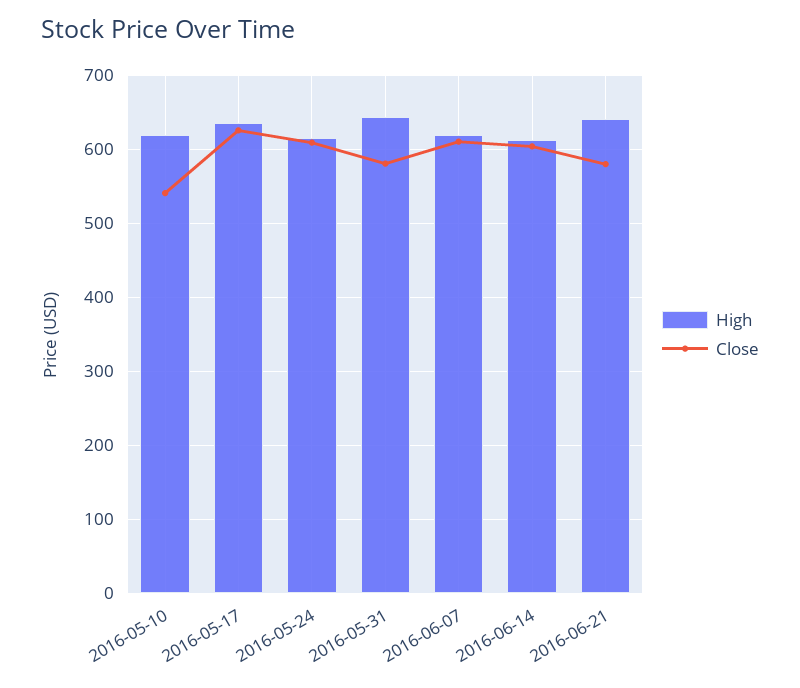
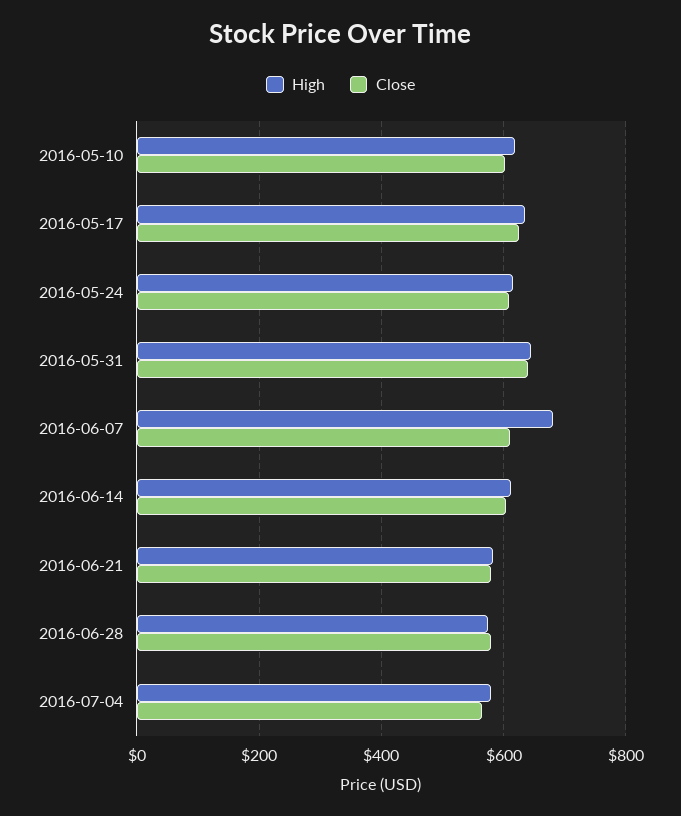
Close, 2016-05-10: 540 -> 600
Close, 2016-05-31: 580 -> 640
High, 2016-06-07: 620 -> 680
High, 2016-06-21: 640 -> 580
High, 2016-06-28: none -> 580
Close, 2016-06-28: none -> 580
High, 2016-07-04: none -> 580
Close, 2016-07-04: none -> 560

